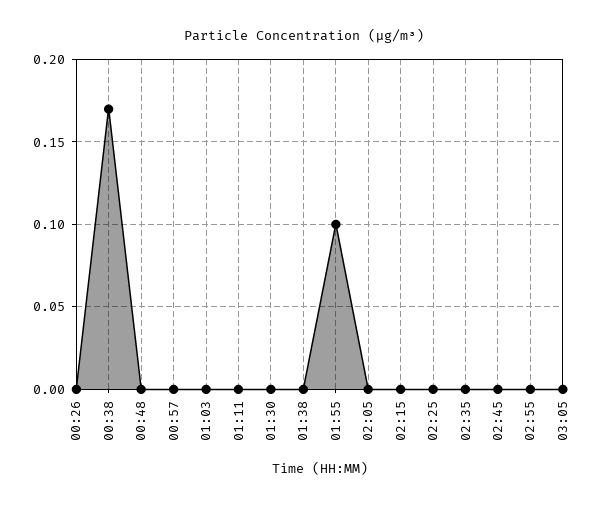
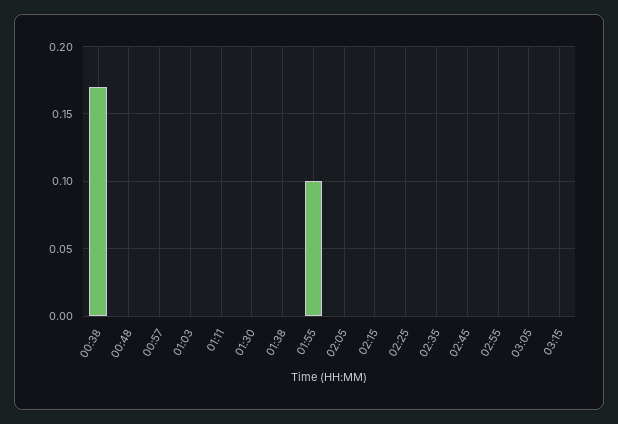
00:26: 0 -> none
03:15: none -> 0

